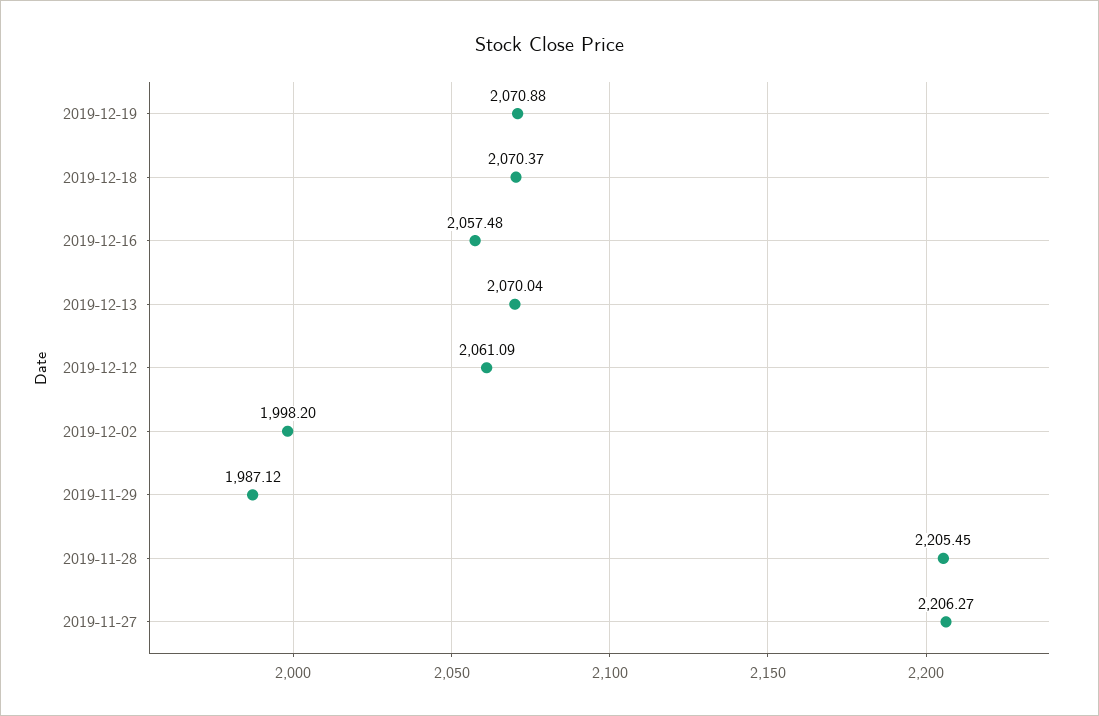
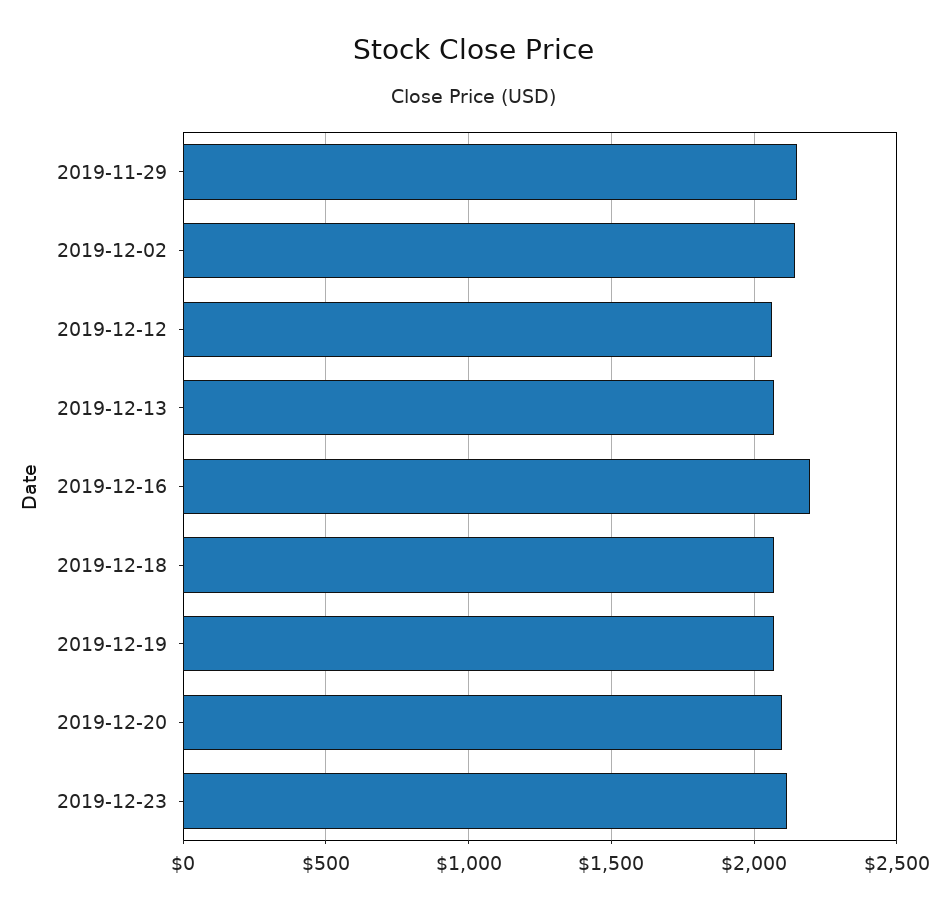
2019-12-16: 2057.48 -> 2200
2019-12-02: 1998.2 -> 2150
2019-11-29: 1987.12 -> 2150
2019-11-28: 2205.45 -> none
2019-11-27: 2206.27 -> none
2019-12-20: none -> 2100
2019-12-23: none -> 2100

